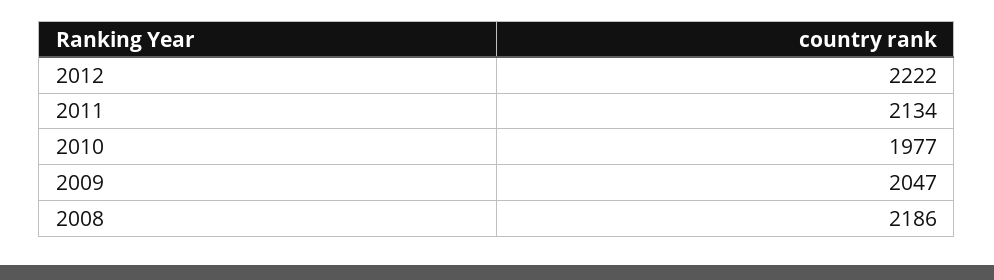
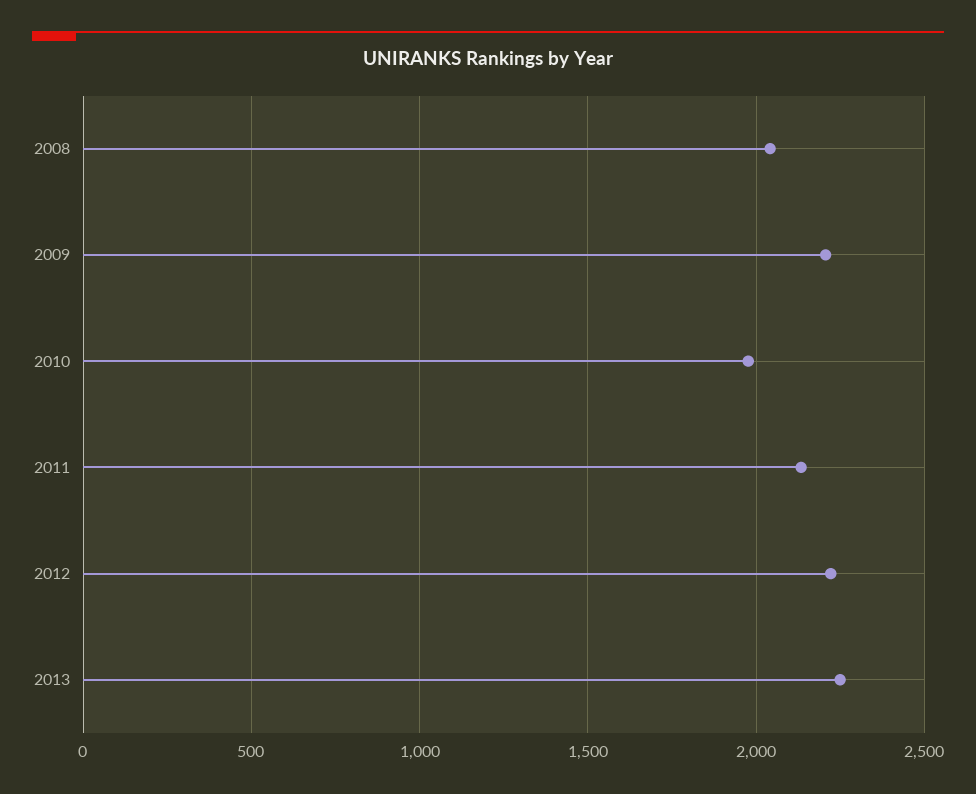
2009: 2047 -> 2200
2008: 2186 -> 2050
2013: none -> 2250

